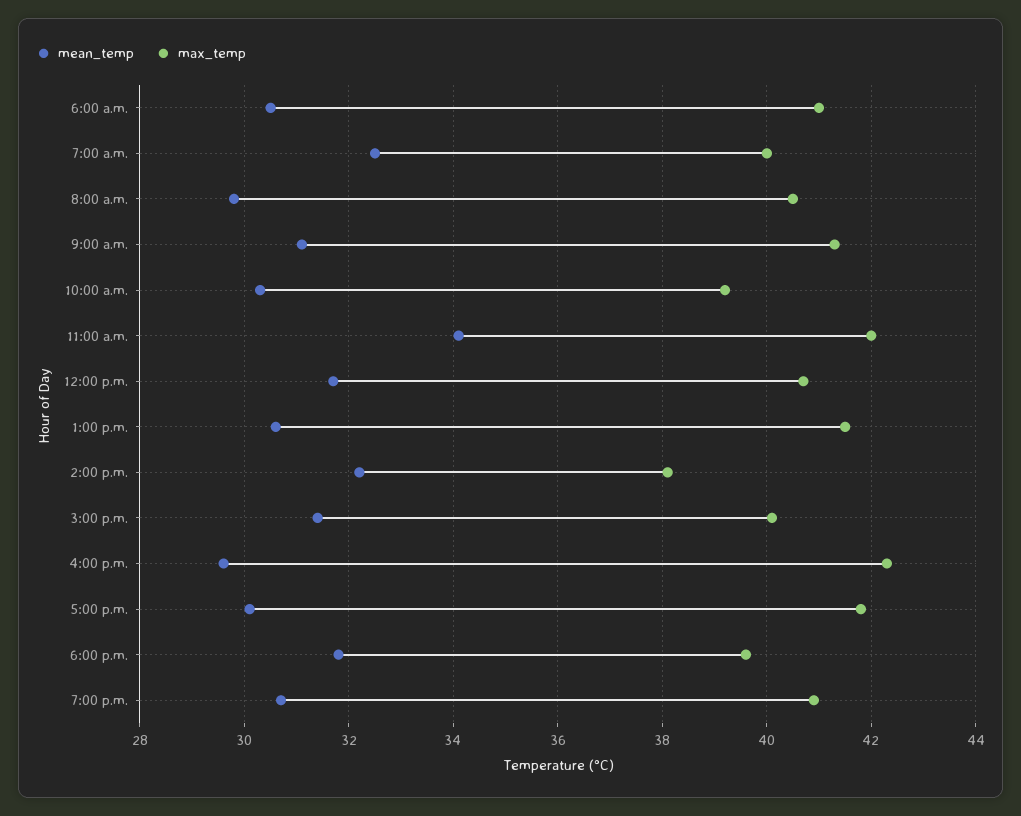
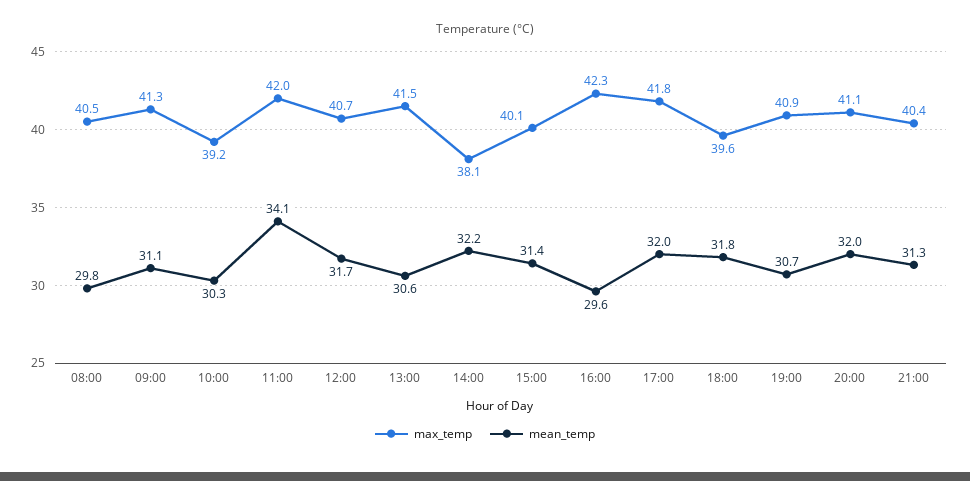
mean_temp, 6:00 a.m.: 30.5 -> none
max_temp, 6:00 a.m.: 41 -> none
mean_temp, 7:00 a.m.: 32.5 -> none
max_temp, 7:00 a.m.: 40 -> none
mean_temp, 5:00 p.m.: 30 -> 32
max_temp, 20:00: none -> 41.1
mean_temp, 20:00: none -> 32
max_temp, 21:00: none -> 40.4
mean_temp, 21:00: none -> 31.3

